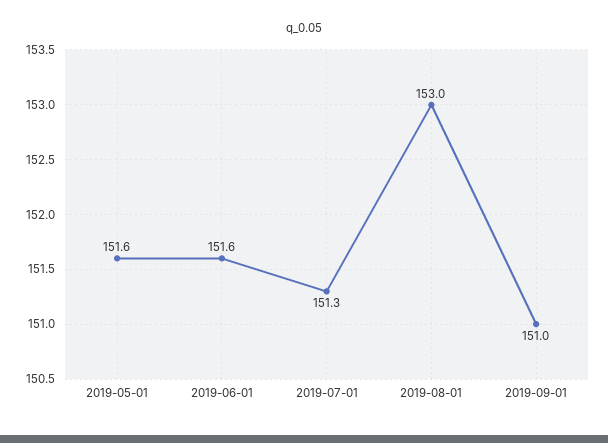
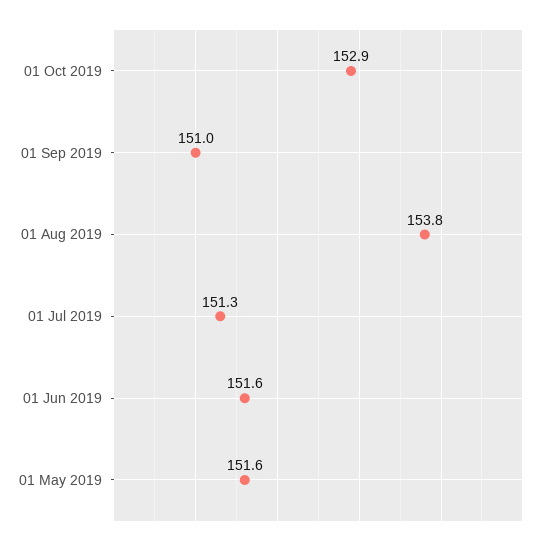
2019-08-01: 153 -> 153.8
01 Oct 2019: none -> 152.9

